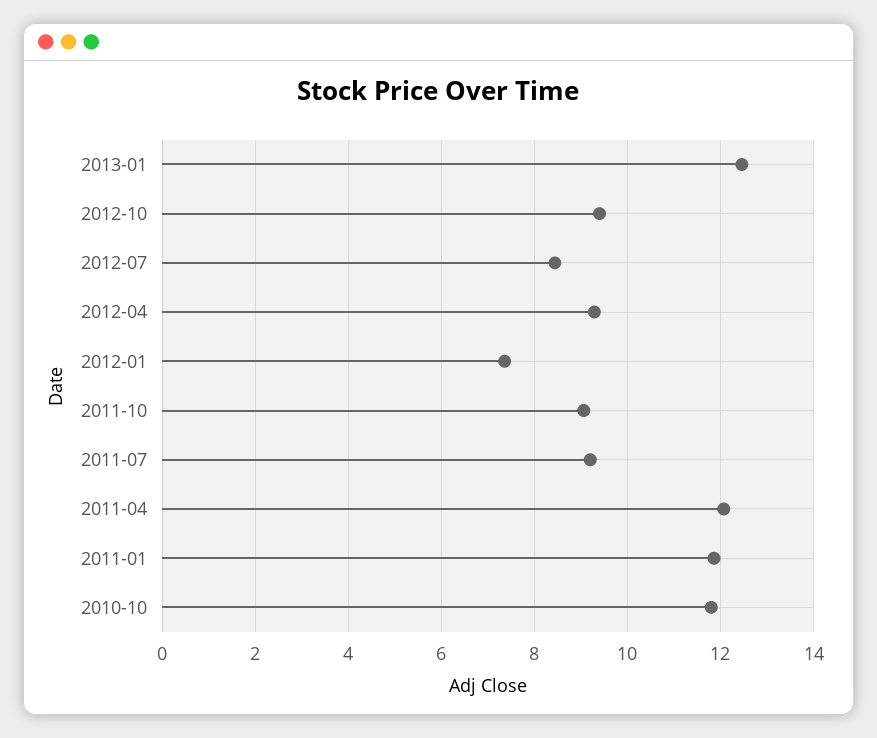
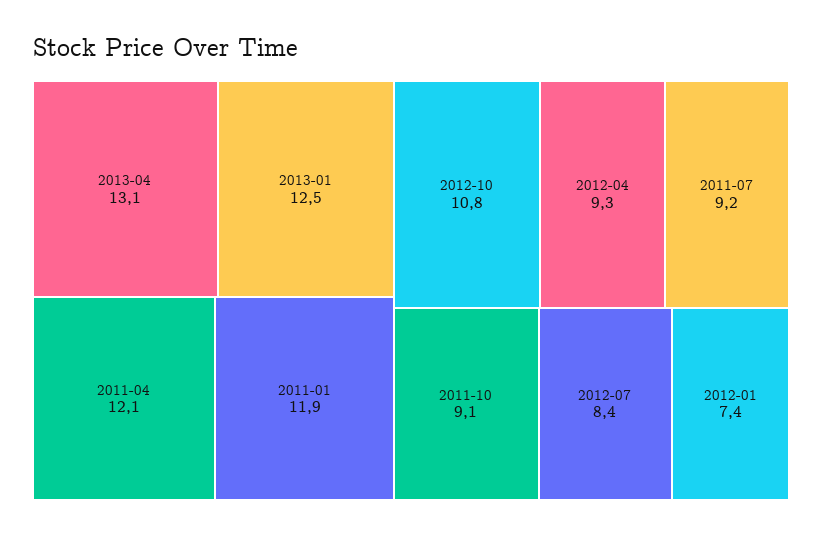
2012-10: 9.4 -> 10.8
2010-10: 11.8 -> none
2013-04: none -> 13.1

